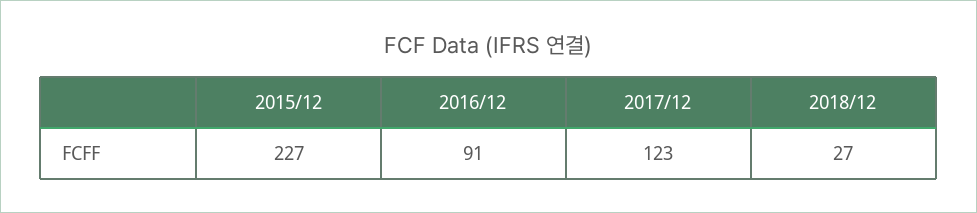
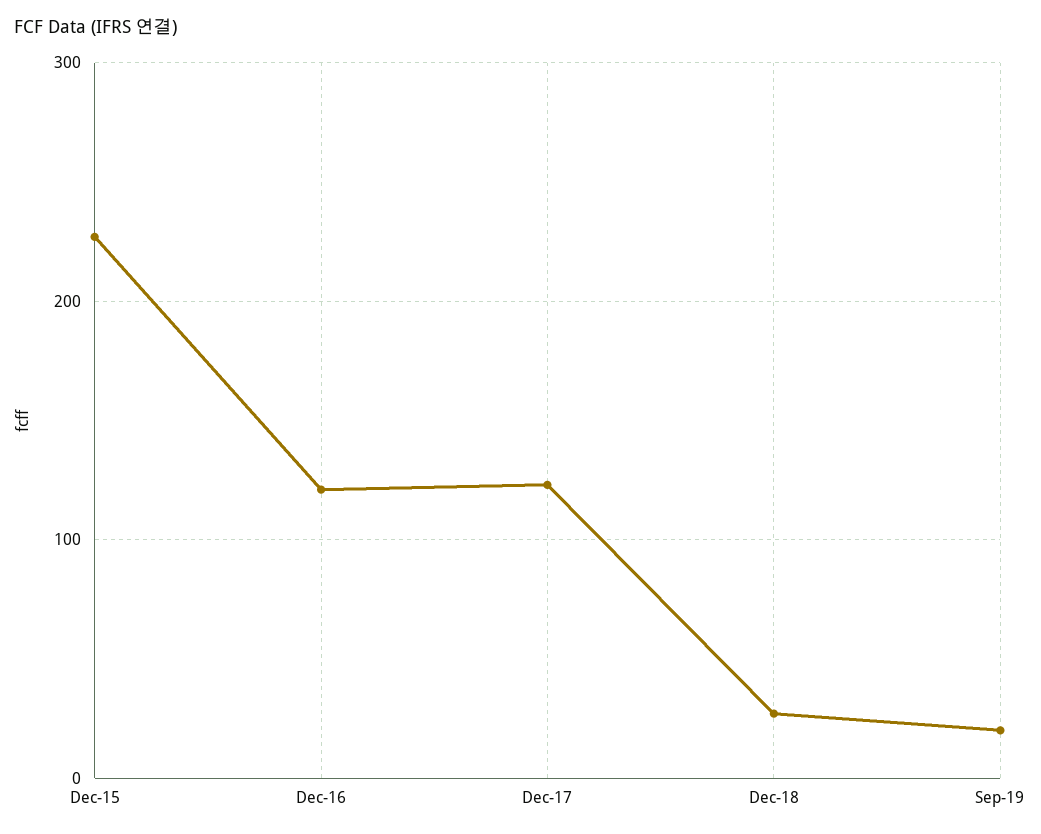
2016/12: 91 -> 120
Sep-19: none -> 20

